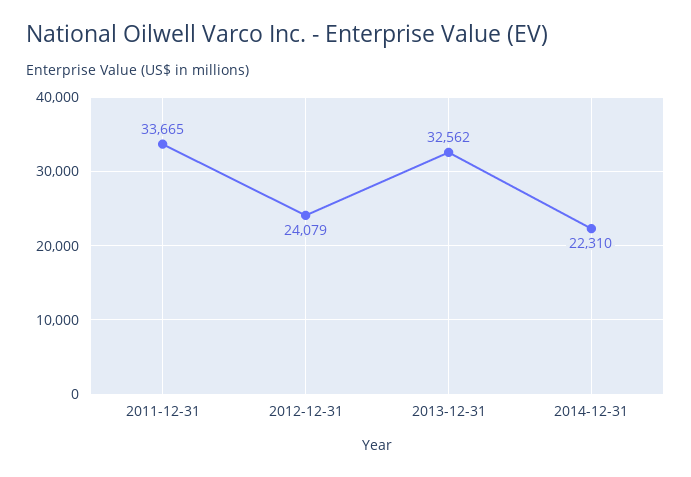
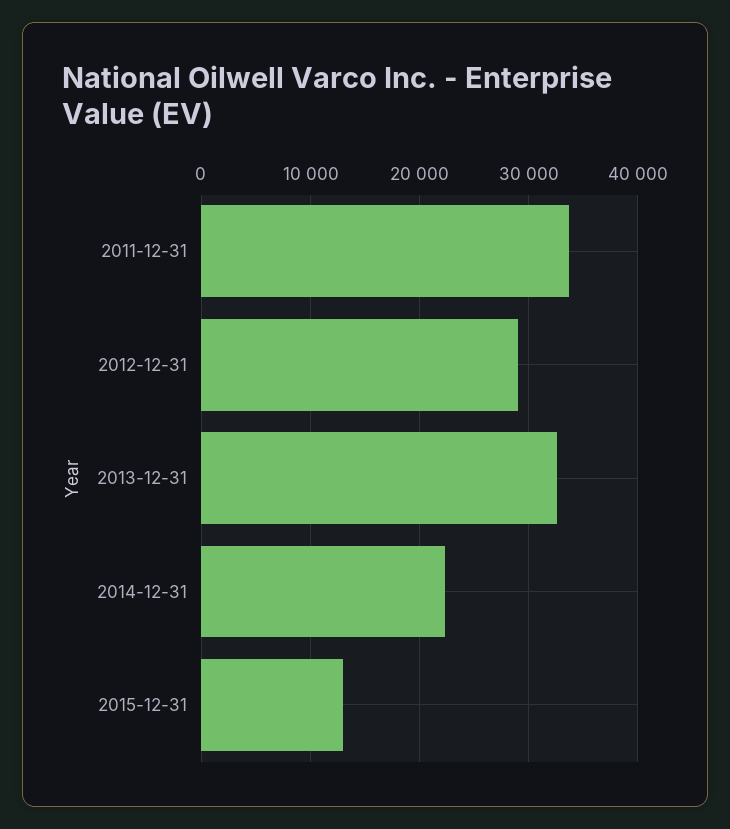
2012-12-31: 24079 -> 29000
2015-12-31: none -> 13000

